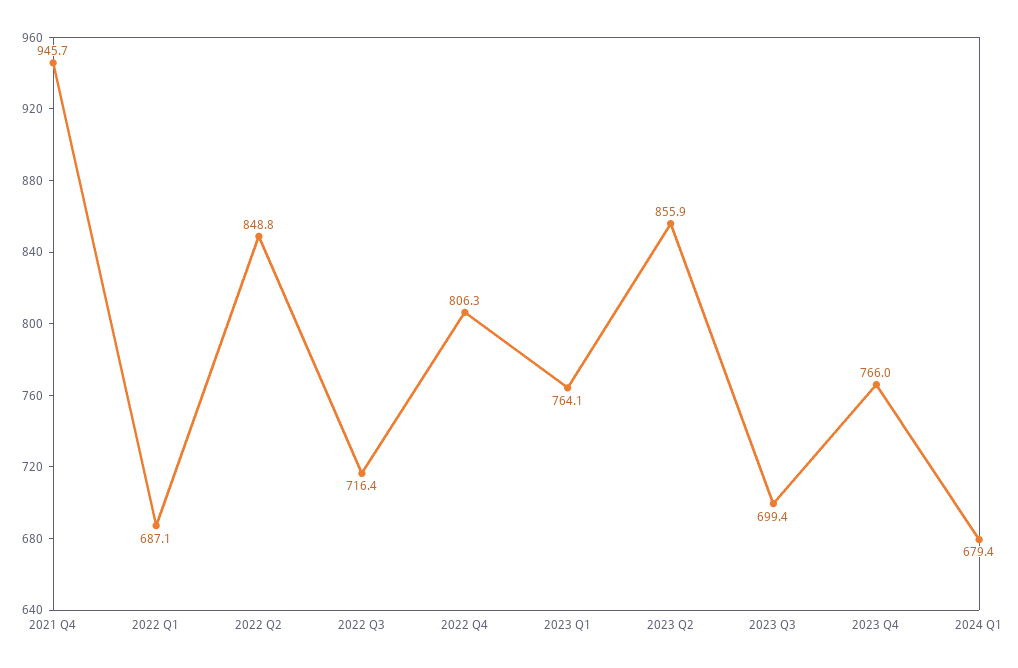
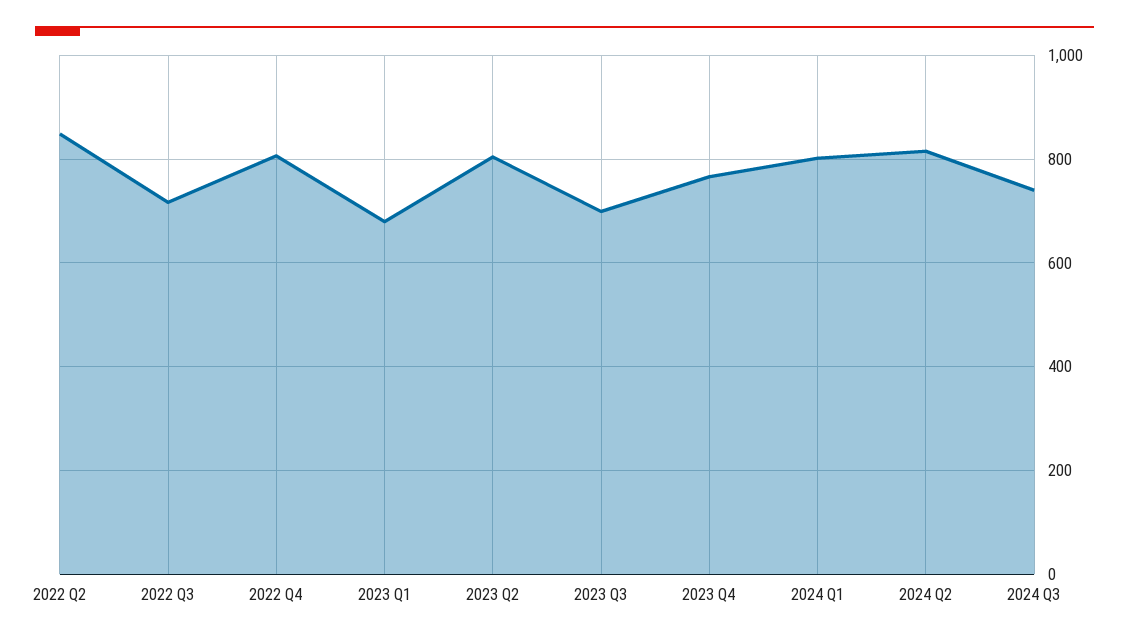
2021 Q4: 945.7 -> none
2022 Q1: 687.1 -> none
2023 Q1: 764.1 -> 680
2023 Q2: 855.9 -> 800
2024 Q1: 679.4 -> 800
2024 Q2: none -> 820
2024 Q3: none -> 740

